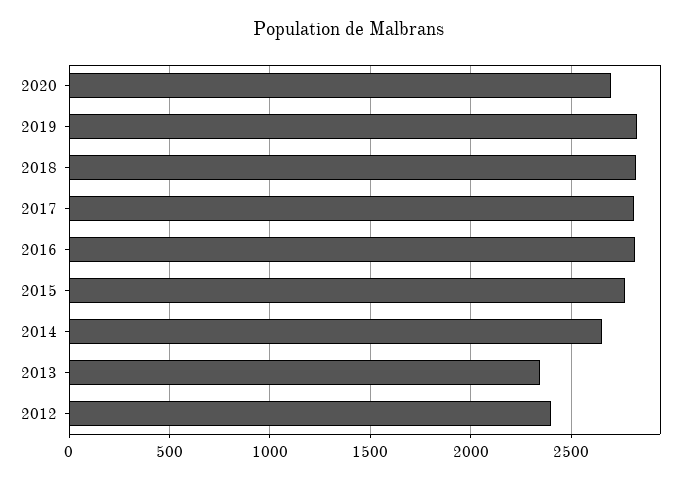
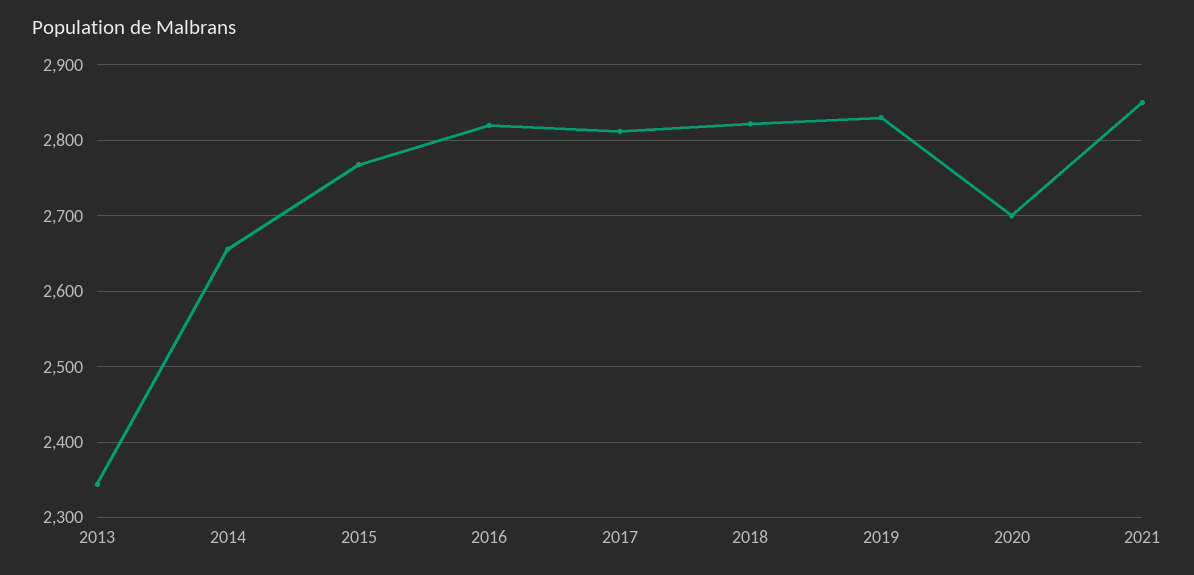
2012: 2400 -> none
2021: none -> 2850

